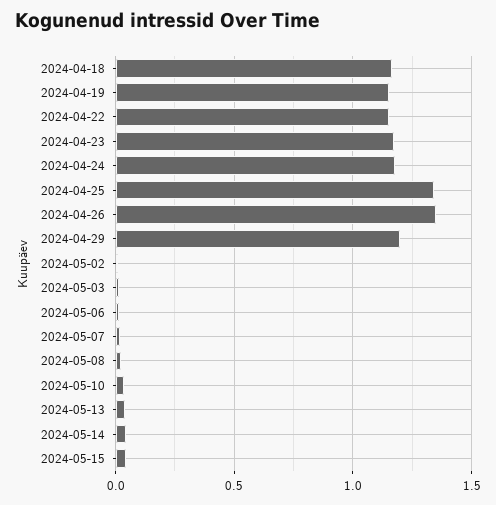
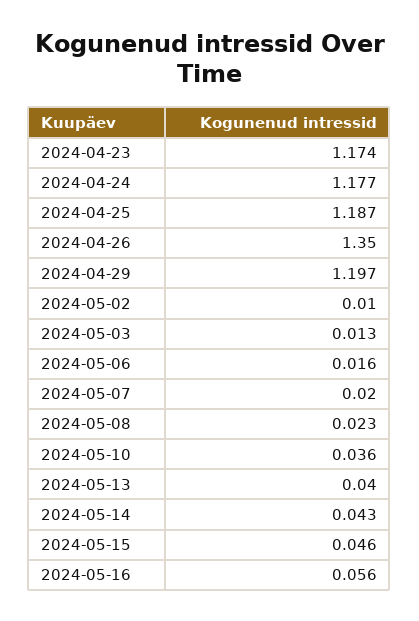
2024-04-18: 1.15 -> none
2024-04-19: 1.15 -> none
2024-04-22: 1.15 -> none
2024-04-25: 1.35 -> 1.187
2024-05-16: none -> 0.056

